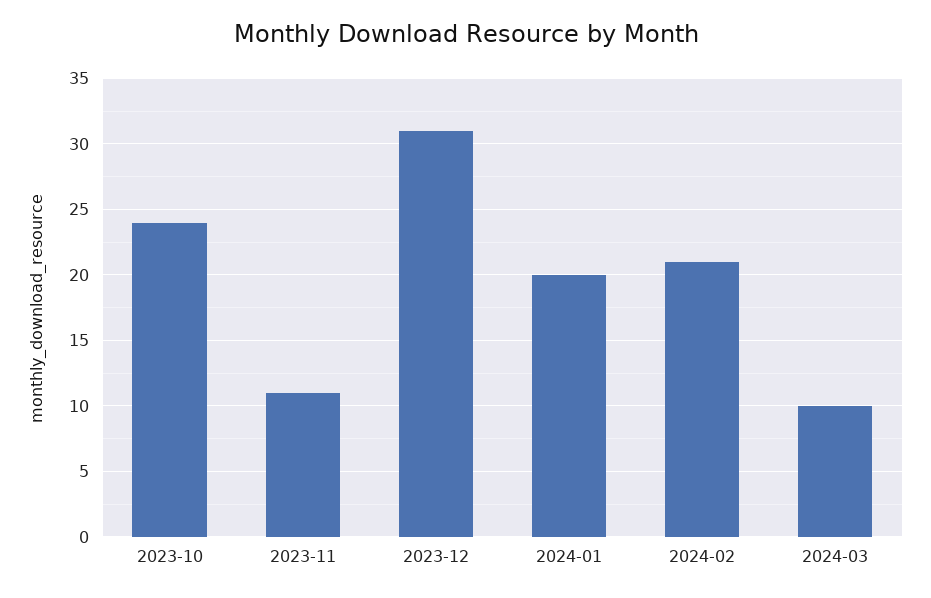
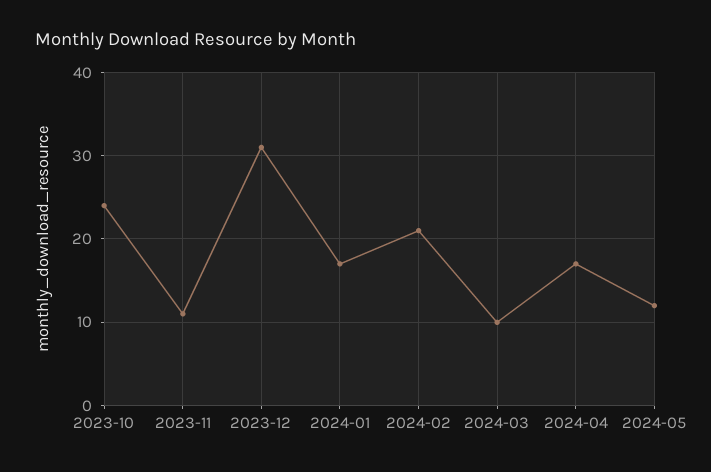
2024-01: 20 -> 17
2024-04: none -> 17
2024-05: none -> 12

